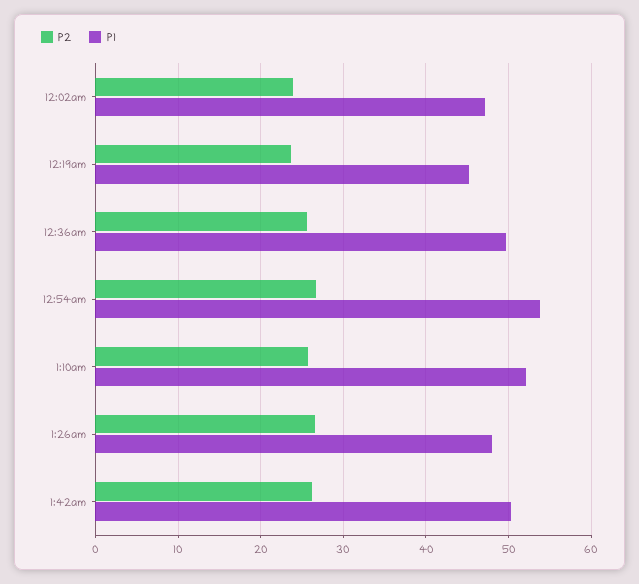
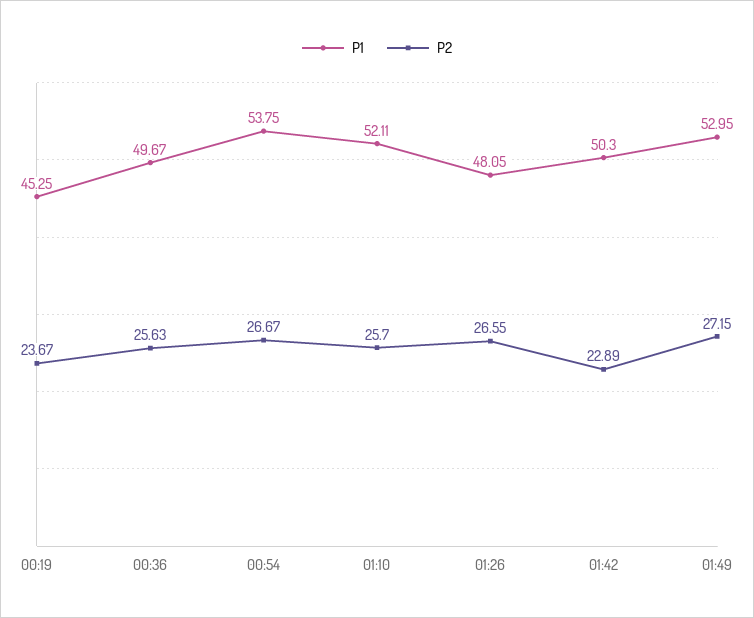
P2, 12:02am: 24 -> none
P1, 12:02am: 47 -> none
P2, 1:42am: 26 -> 22.89
P1, 01:49: none -> 52.95
P2, 01:49: none -> 27.15

